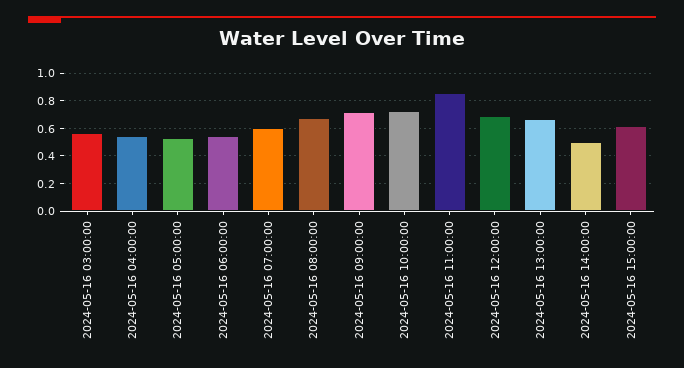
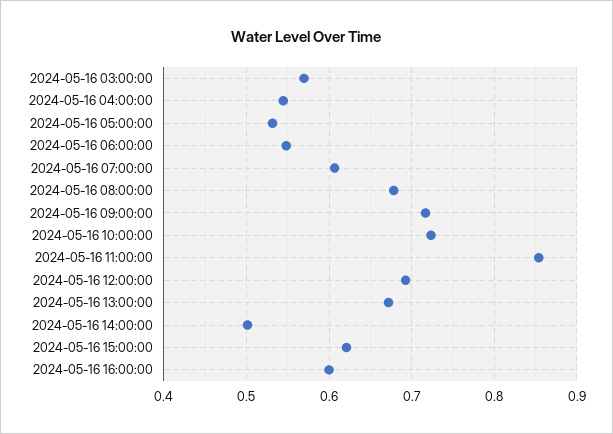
2024-05-16 16:00:00: none -> 0.6

